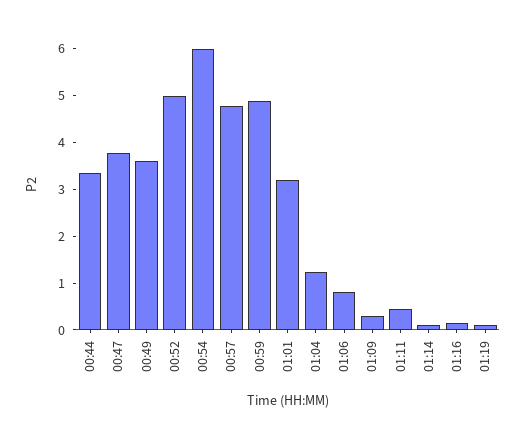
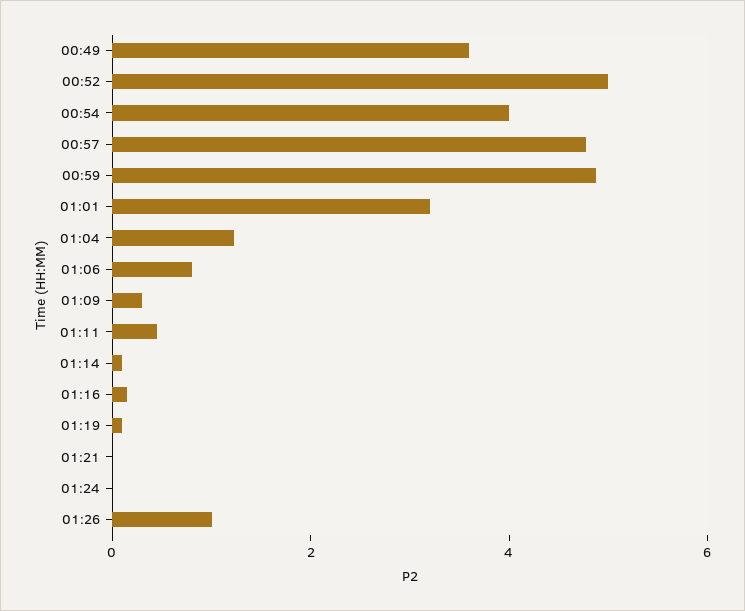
00:44: 3.4 -> none
00:47: 3.8 -> none
00:54: 6 -> 4
01:21: none -> 0
01:24: none -> 0
01:26: none -> 1

